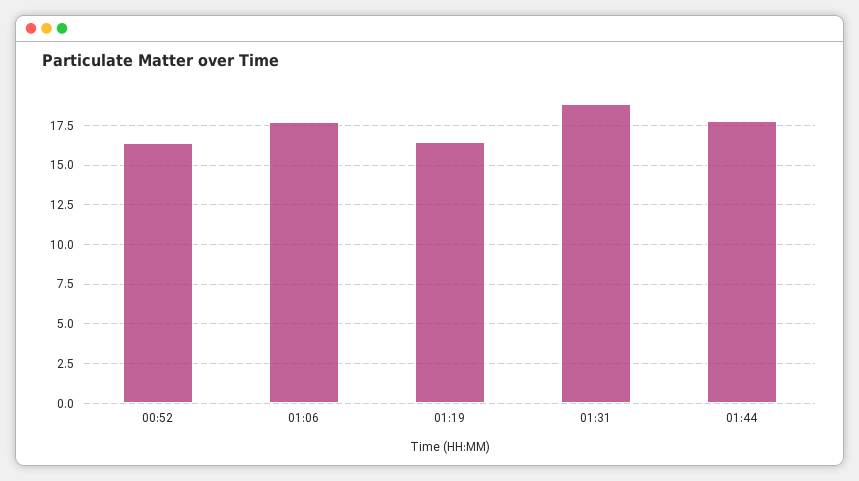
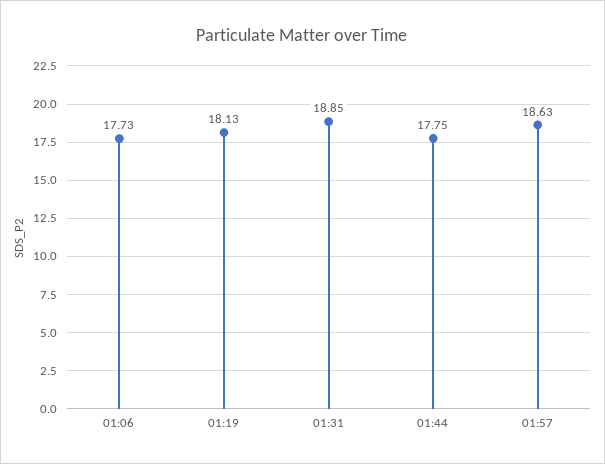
00:52: 16.5 -> none
01:19: 16.5 -> 18.13
01:57: none -> 18.63

